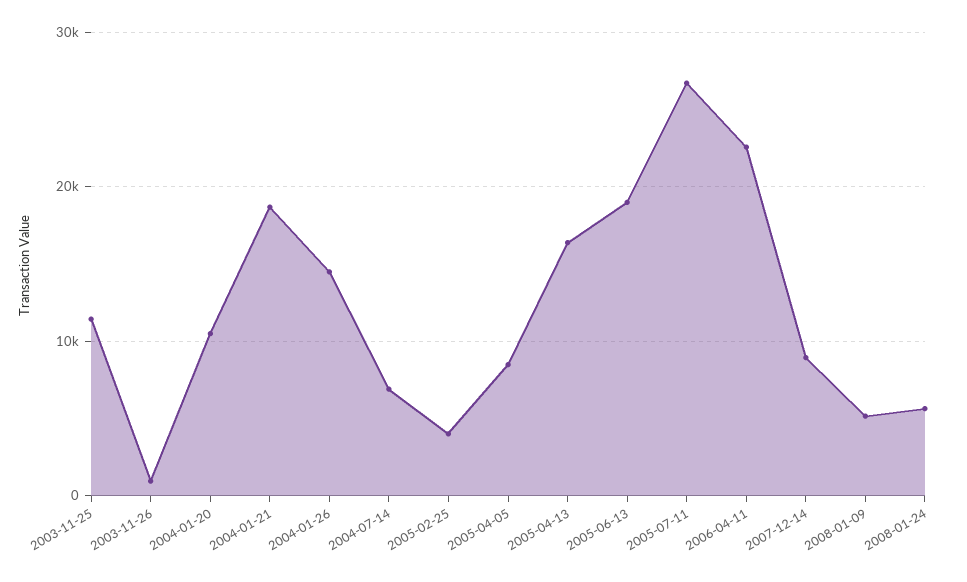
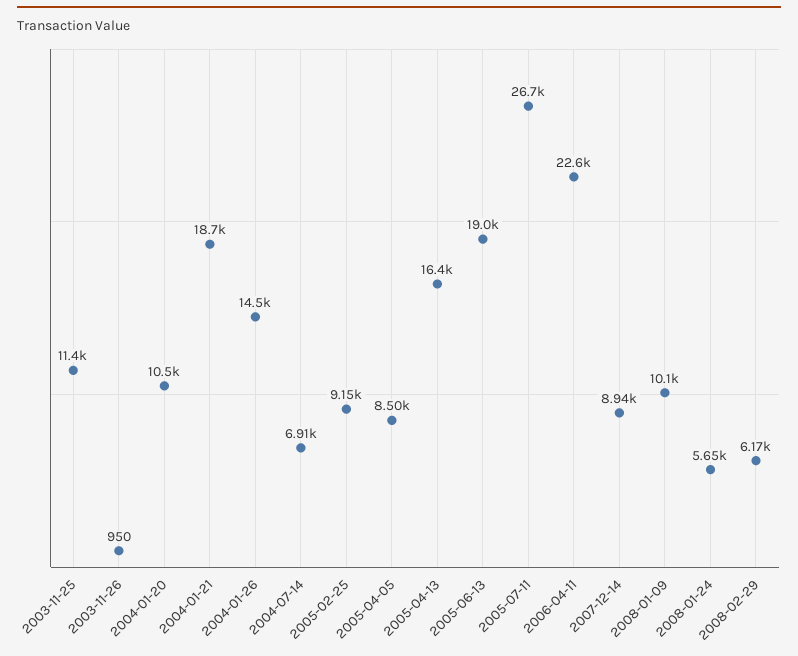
2005-02-25: 4000 -> 9150
2008-01-09: 5000 -> 10100
2008-02-29: none -> 6170

